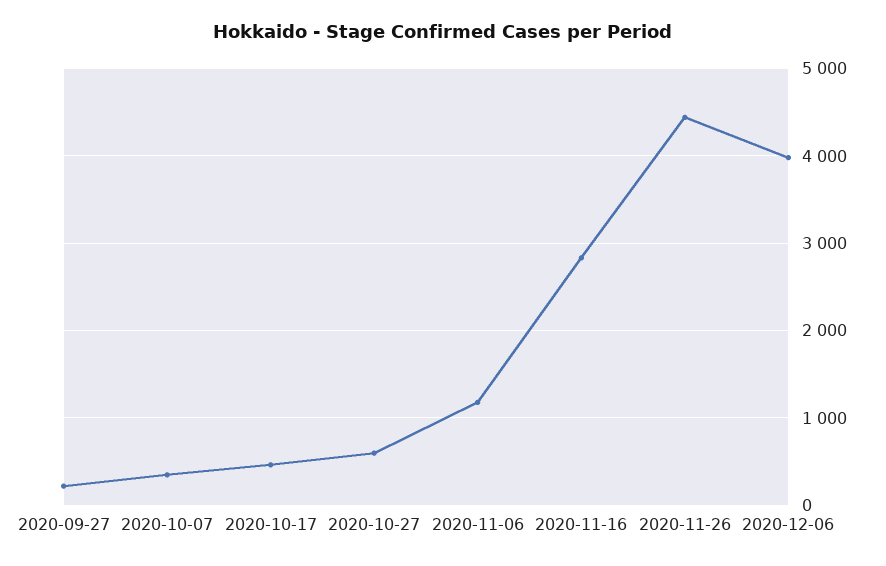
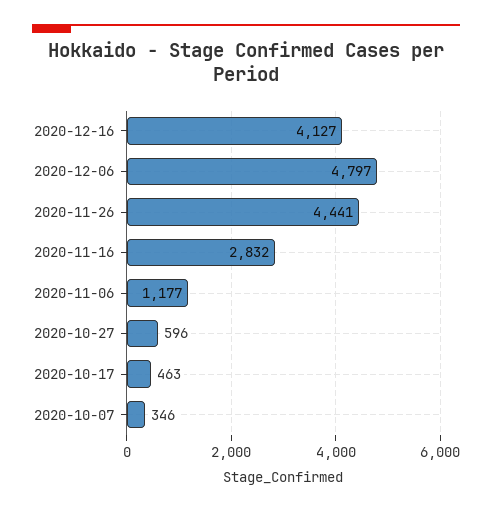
2020-09-27: 200 -> none
2020-12-06: 4000 -> 4797
2020-12-16: none -> 4127

